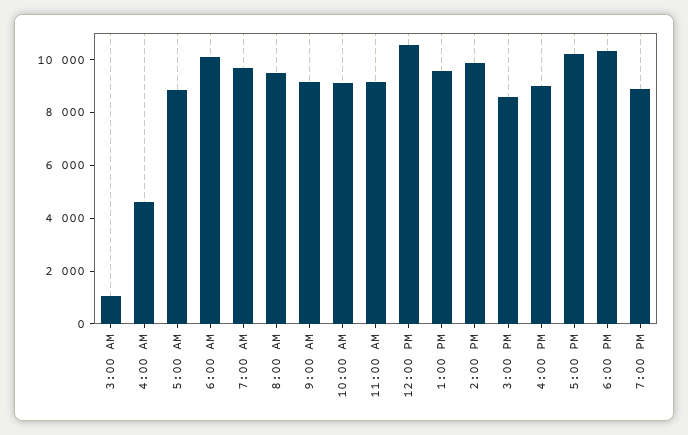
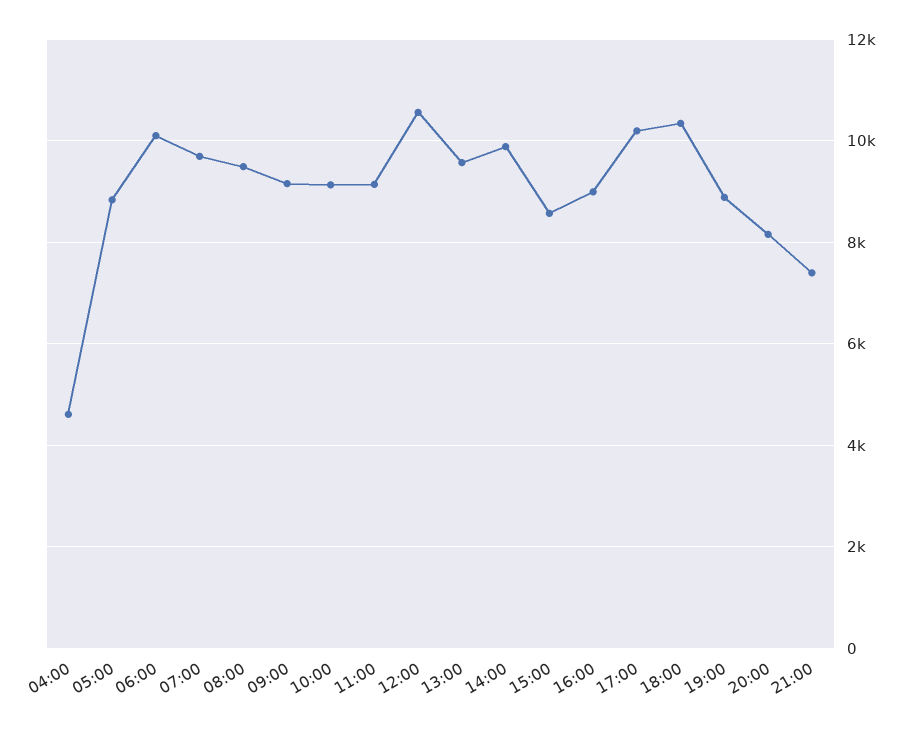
3:00 AM: 1000 -> none
20:00: none -> 8200
21:00: none -> 7400

